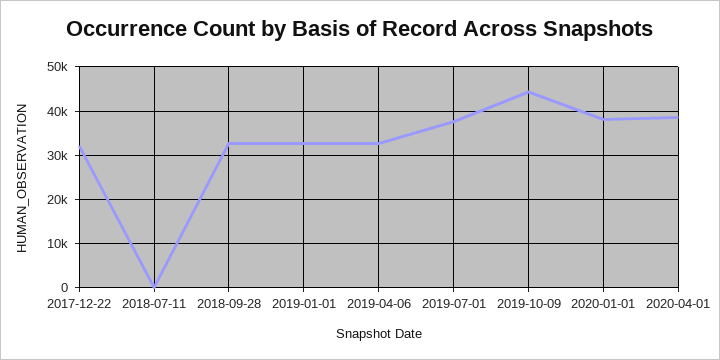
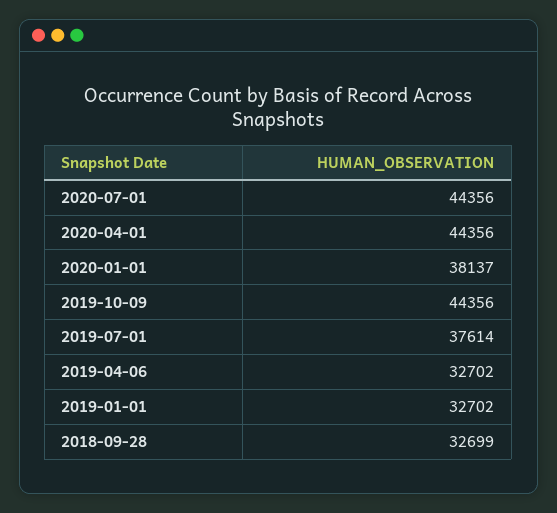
2017-12-22: 32000 -> none
2018-07-11: 0 -> none
2020-04-01: 38000 -> 44356
2020-07-01: none -> 44356

